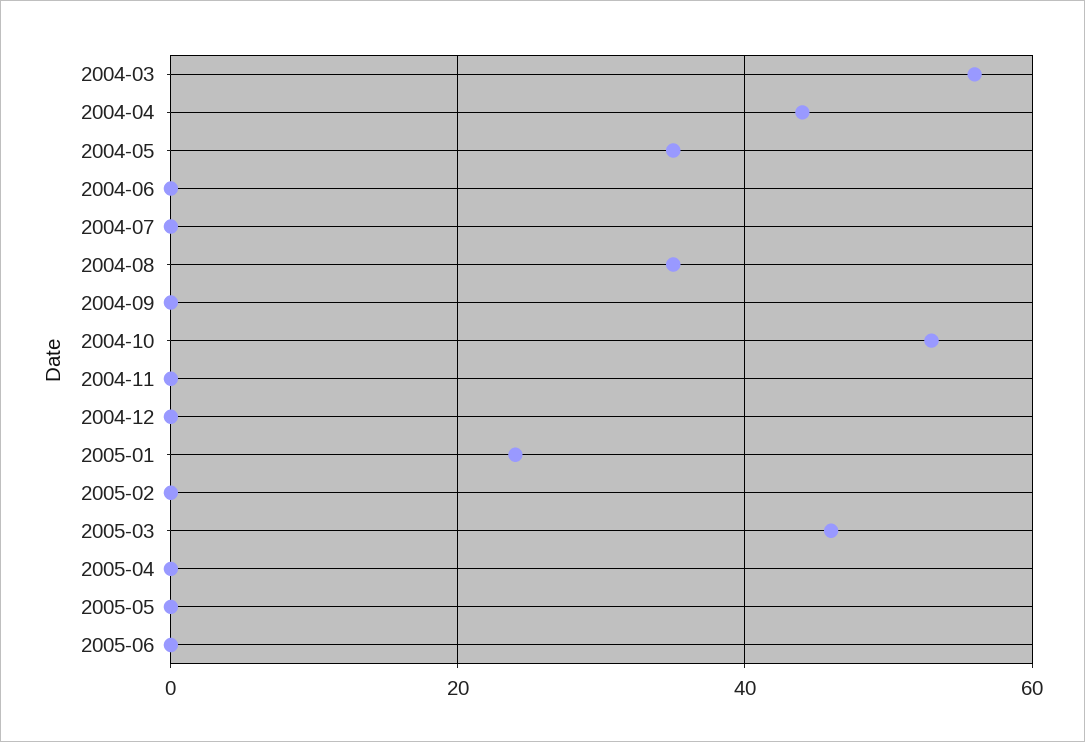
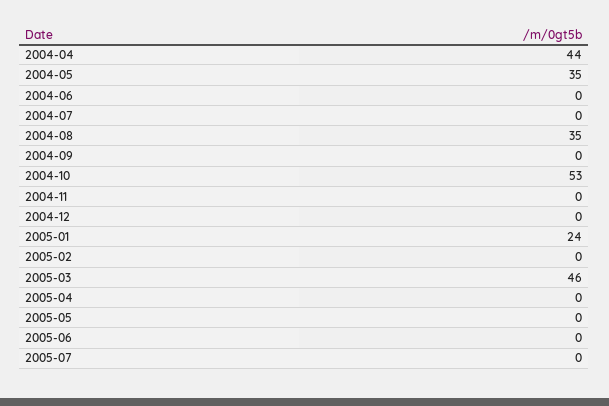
2004-03: 55 -> none
2005-07: none -> 0

